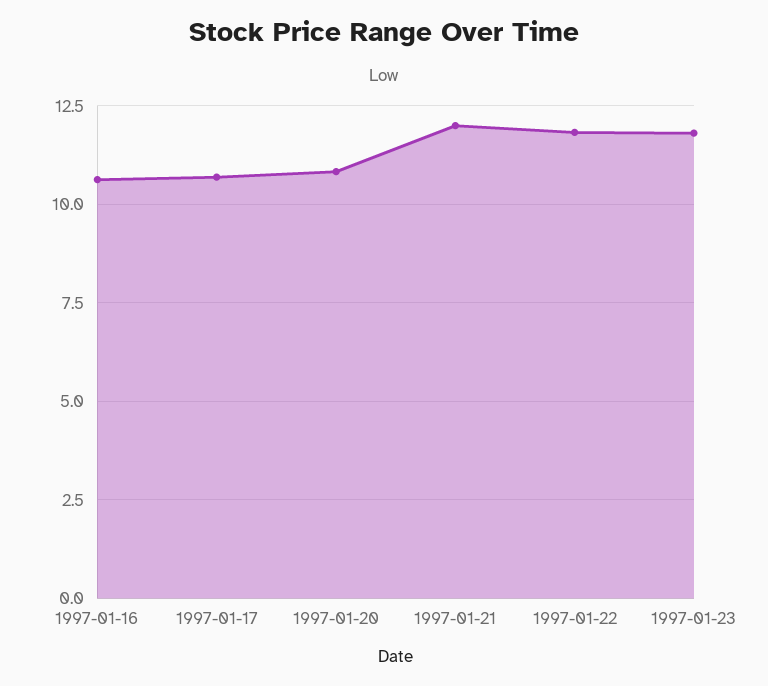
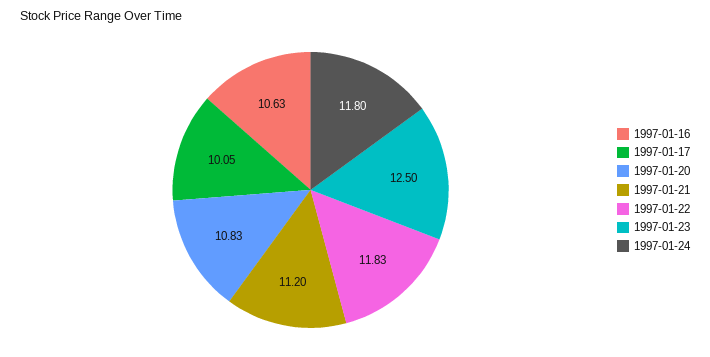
1997-01-17: 10.75 -> 10.05
1997-01-21: 12 -> 11.2
1997-01-23: 11.75 -> 12.5
1997-01-24: none -> 11.8

